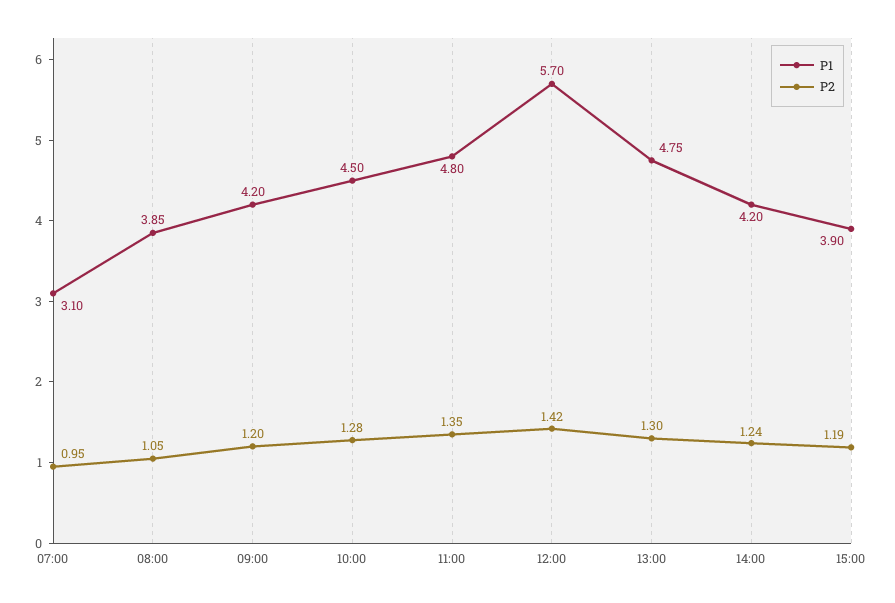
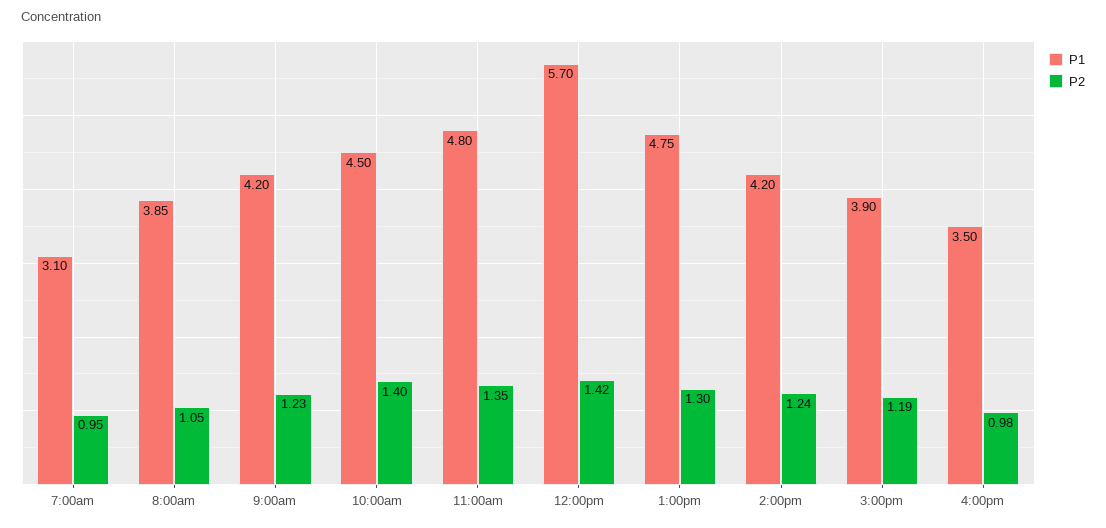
P2, 09:00: 1.2 -> 1.23
P2, 10:00: 1.28 -> 1.4
P1, 4:00pm: none -> 3.5
P2, 4:00pm: none -> 0.98

